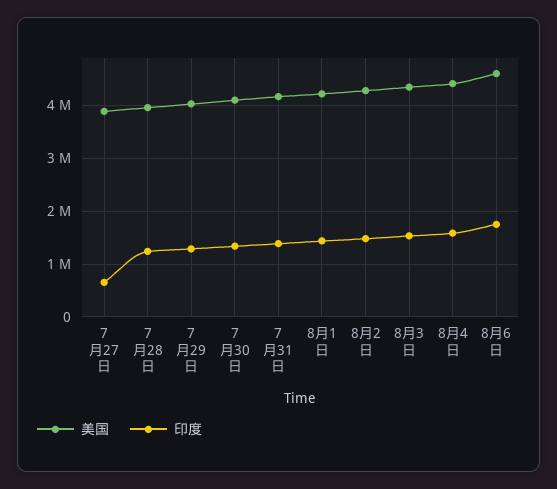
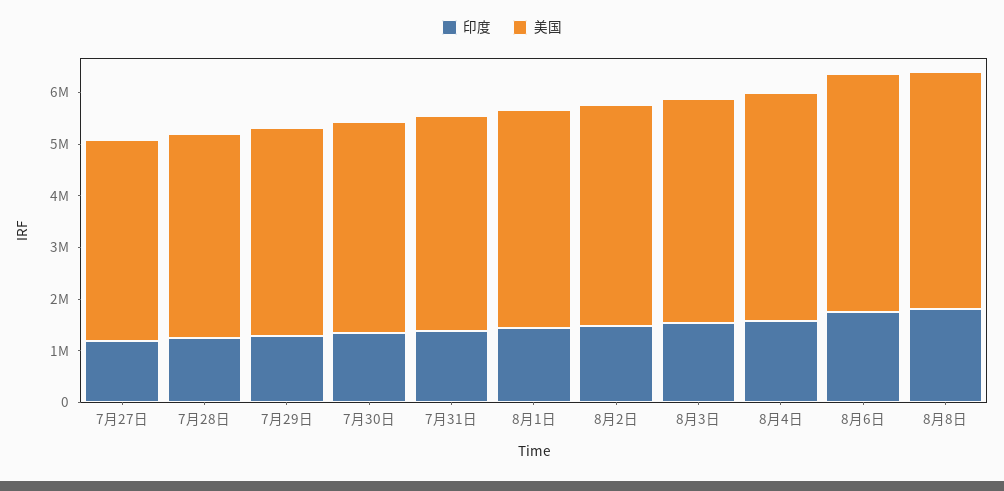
印度, 7月27日: 600000 -> 1200000
印度, 8月8日: none -> 1800000
美国, 8月8日: none -> 4600000

